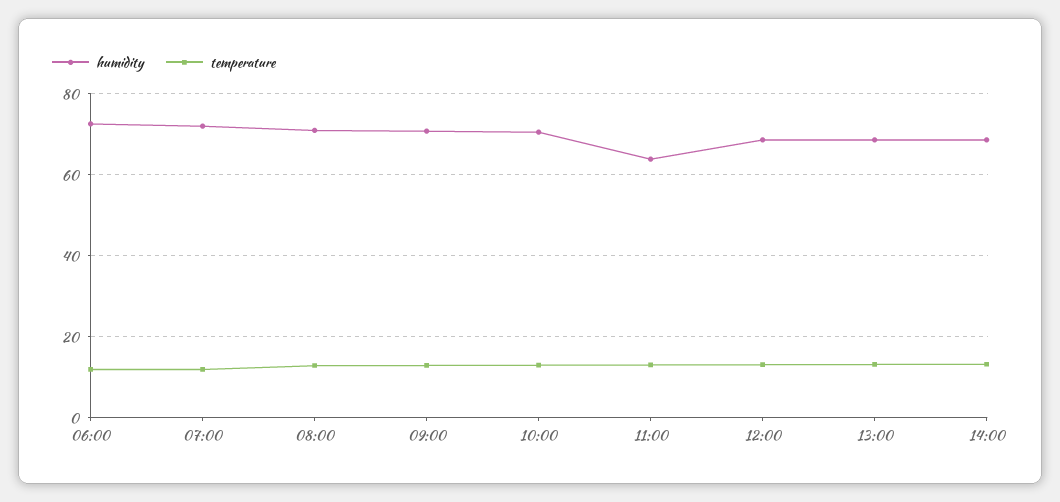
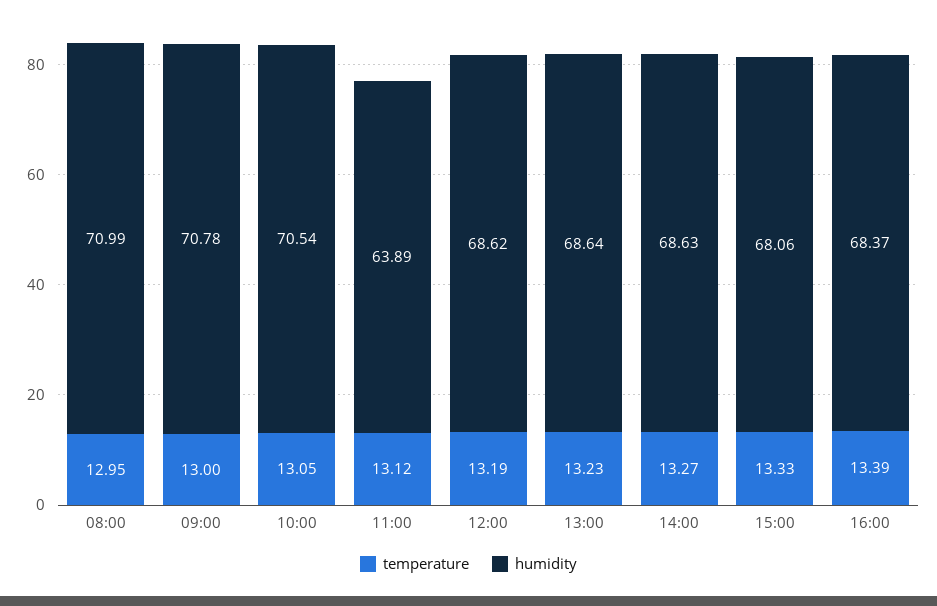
humidity, 06:00: 72 -> none
temperature, 06:00: 12 -> none
humidity, 07:00: 72 -> none
temperature, 07:00: 12 -> none
temperature, 15:00: none -> 13.33
humidity, 15:00: none -> 68.06
temperature, 16:00: none -> 13.39
humidity, 16:00: none -> 68.37

